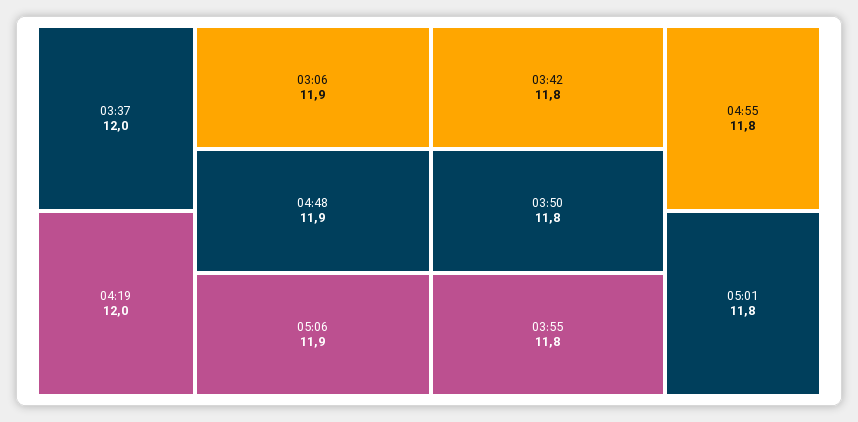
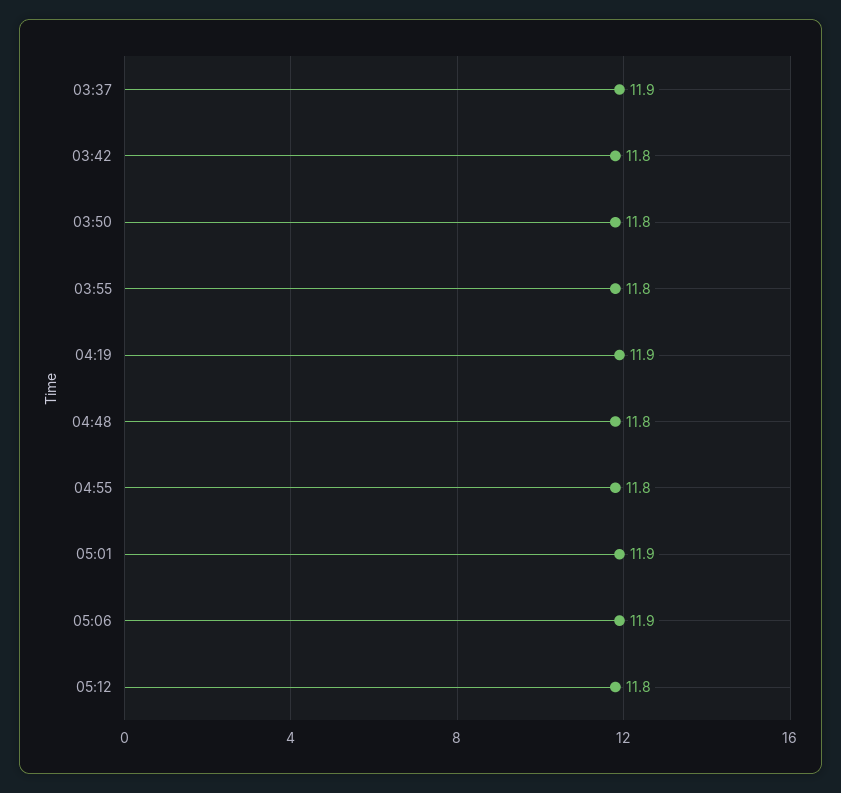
03:37: 12 -> 11.9
04:19: 12 -> 11.9
03:06: 11.9 -> none
04:48: 11.9 -> 11.8
05:01: 11.8 -> 11.9
05:12: none -> 11.8

